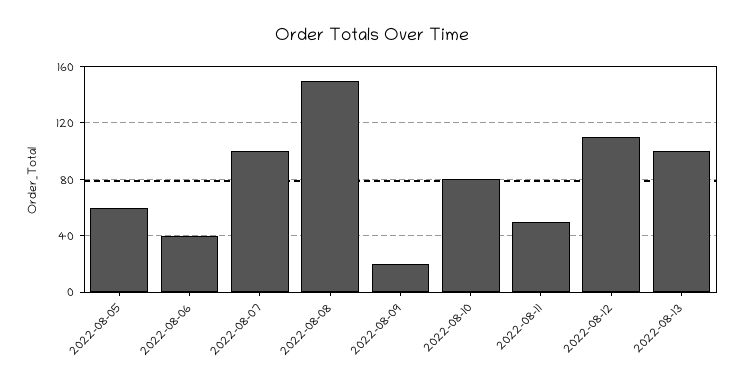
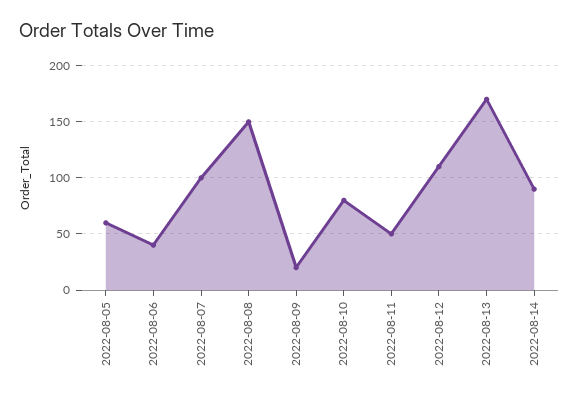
2022-08-13: 100 -> 170
2022-08-14: none -> 90

